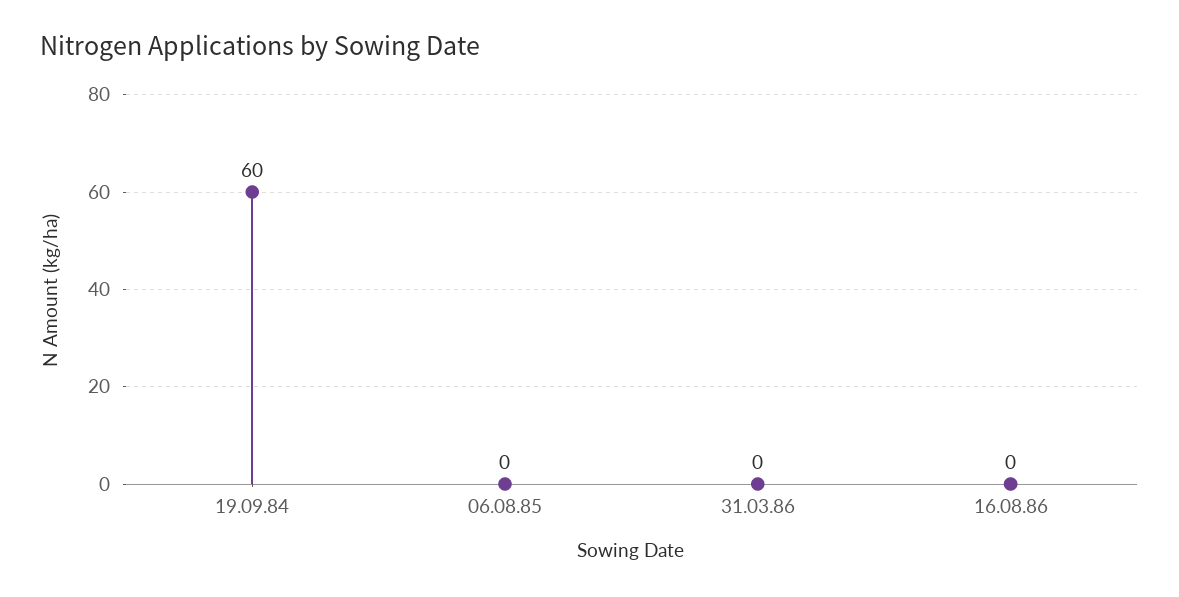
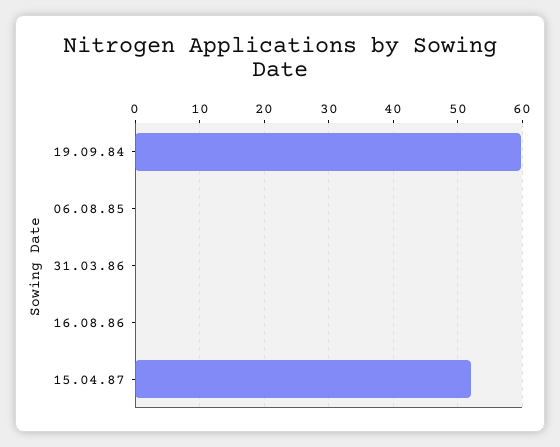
15.04.87: none -> 52

